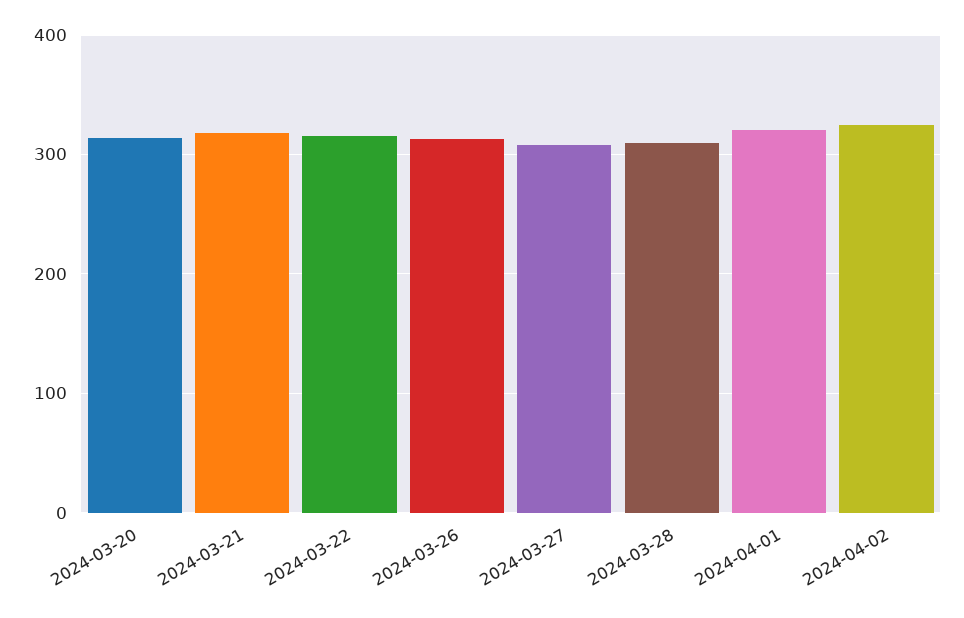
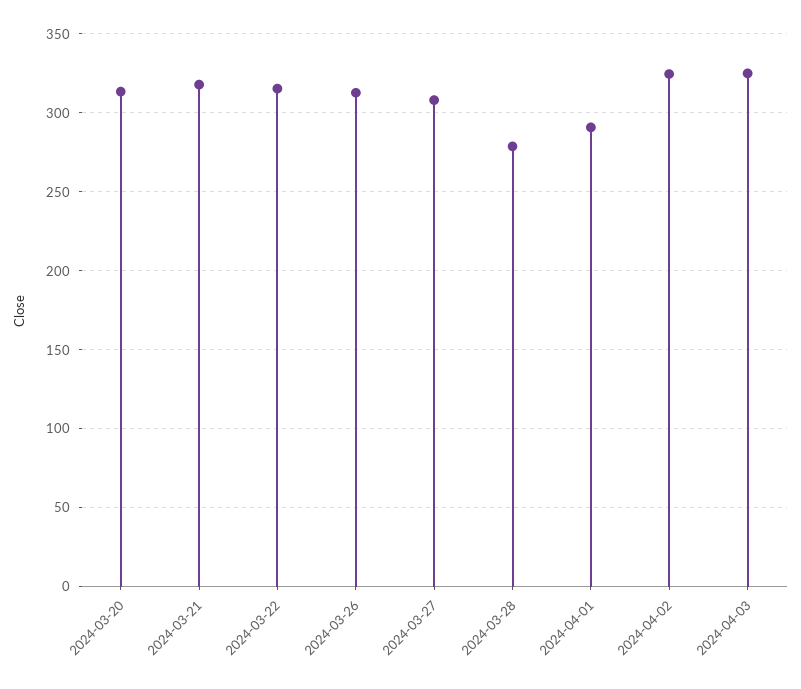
2024-03-28: 310 -> 280
2024-04-01: 320 -> 290
2024-04-03: none -> 325

